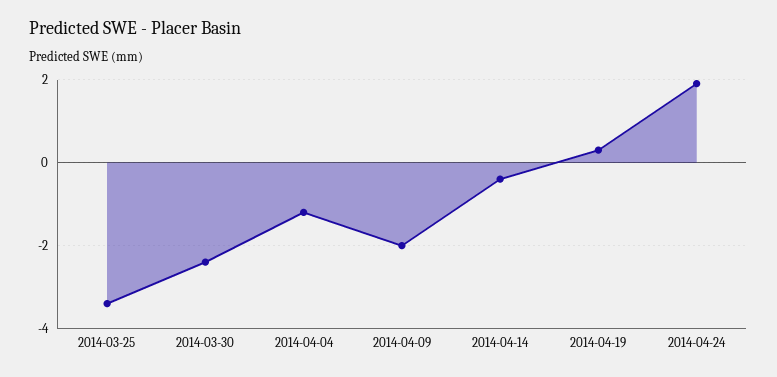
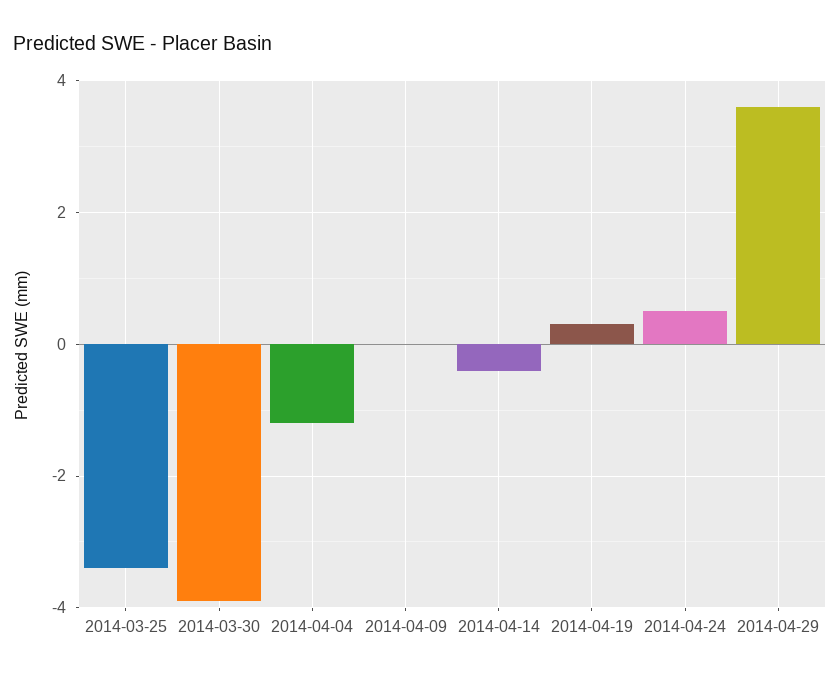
2014-03-30: -2.5 -> -4
2014-04-09: -2 -> 0
2014-04-24: 2 -> 0.5
2014-04-29: none -> 3.5

